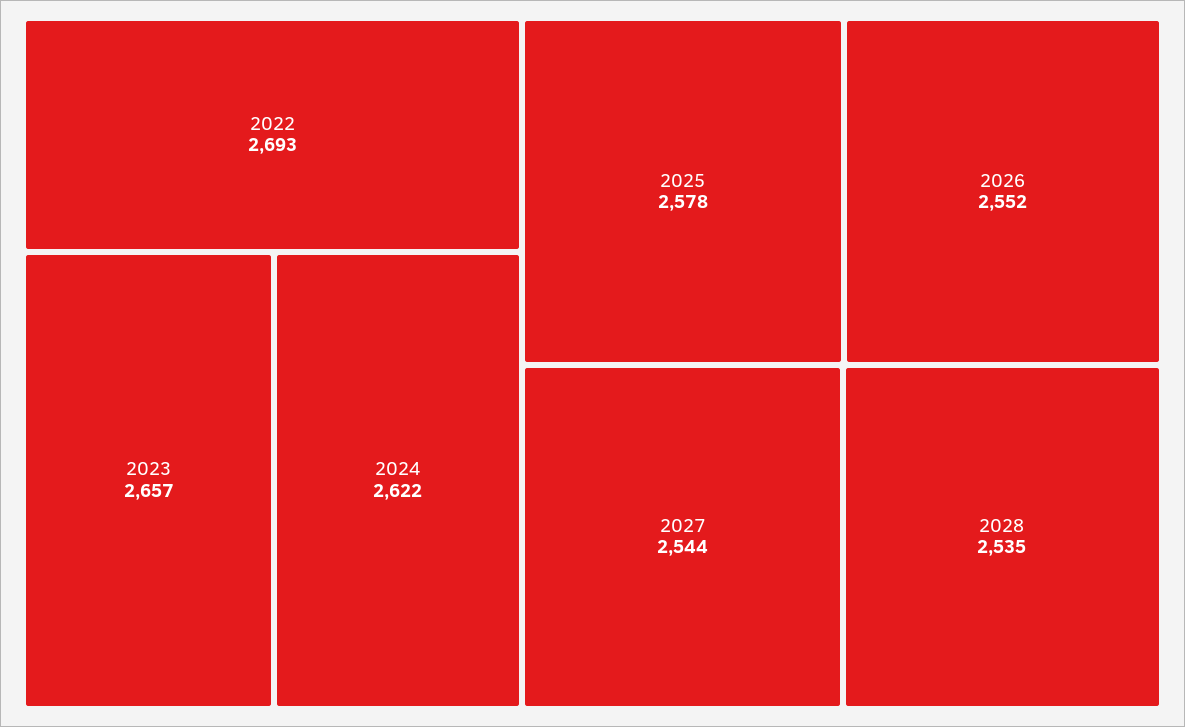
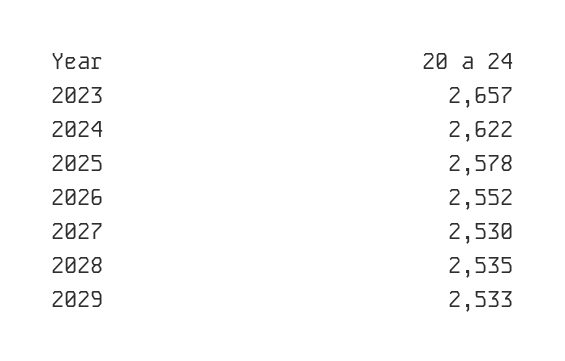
2022: 2693 -> none
2027: 2544 -> 2530
2029: none -> 2533

